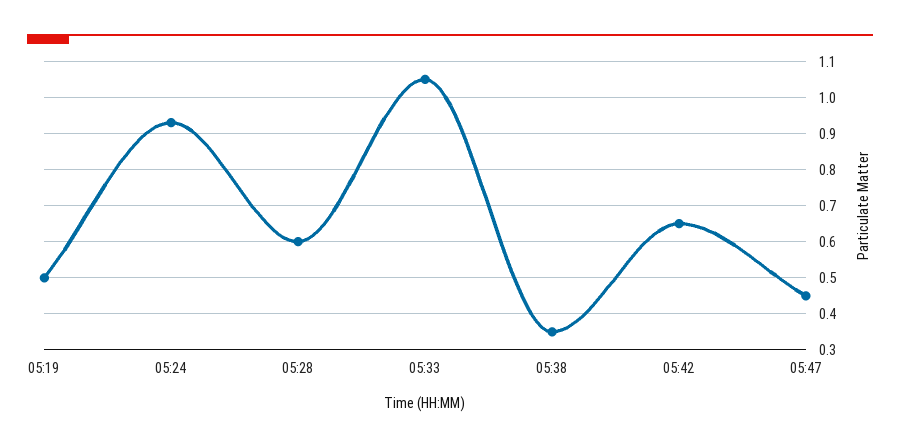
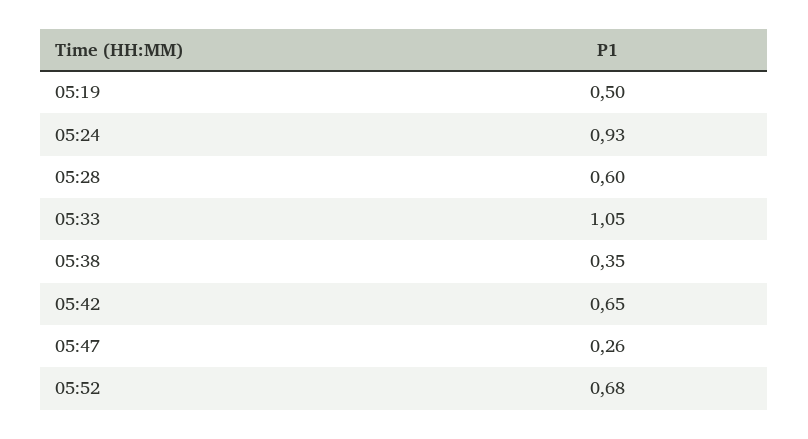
05:47: 0.45 -> 0.26
05:52: none -> 0.68

